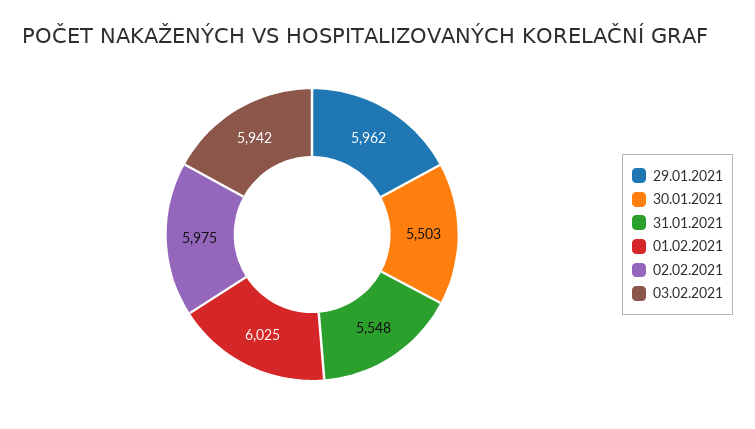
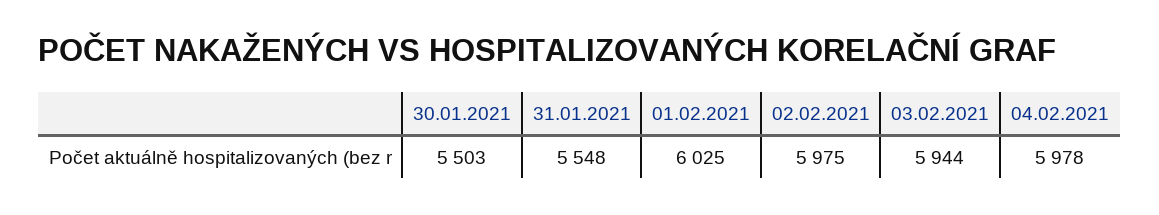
29.01.2021: 5962 -> none
03.02.2021: 5942 -> 5944
04.02.2021: none -> 5978

